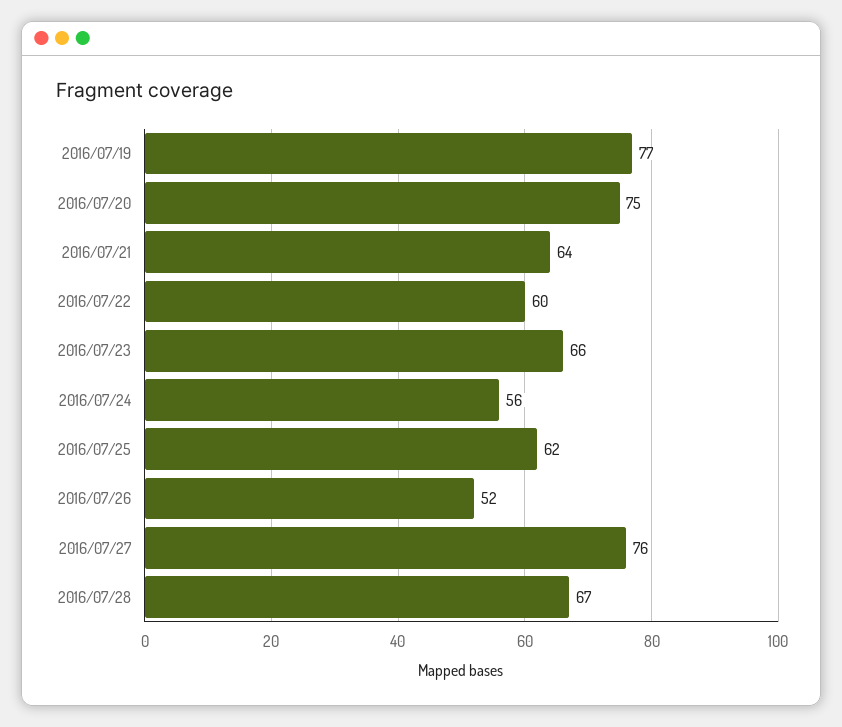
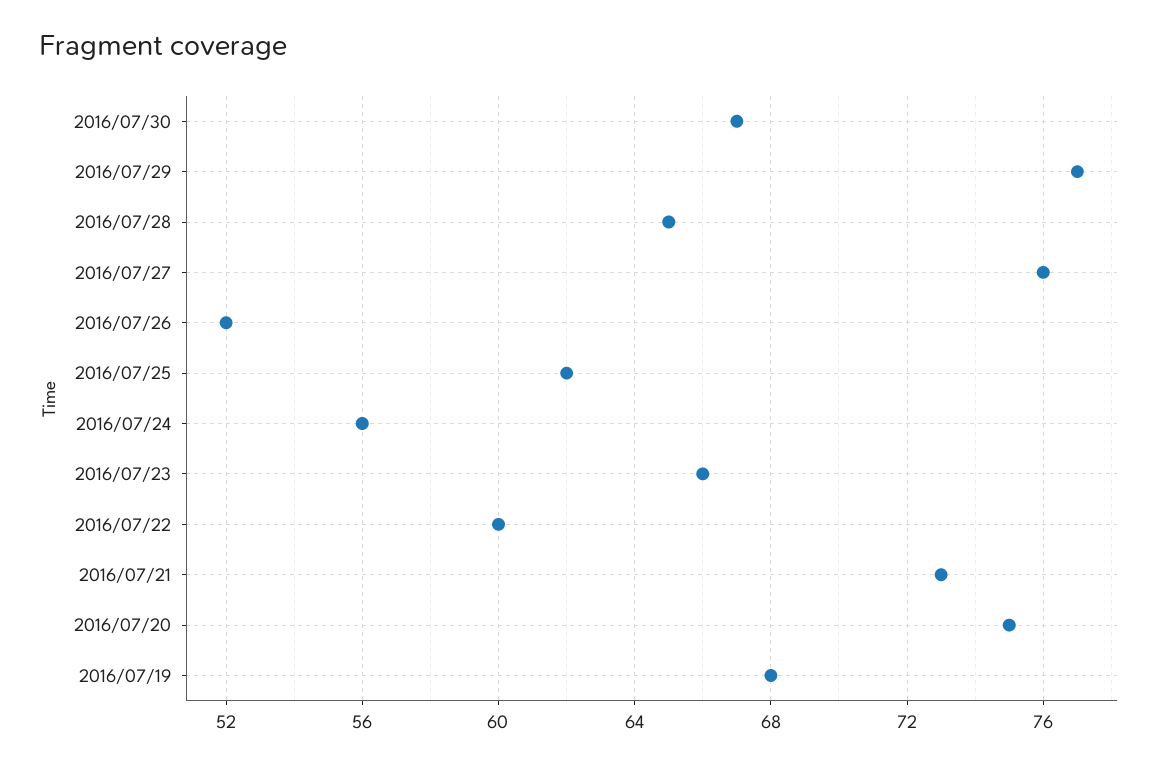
2016/07/19: 77 -> 68
2016/07/21: 64 -> 73
2016/07/28: 67 -> 65
2016/07/30: none -> 67
2016/07/29: none -> 77

